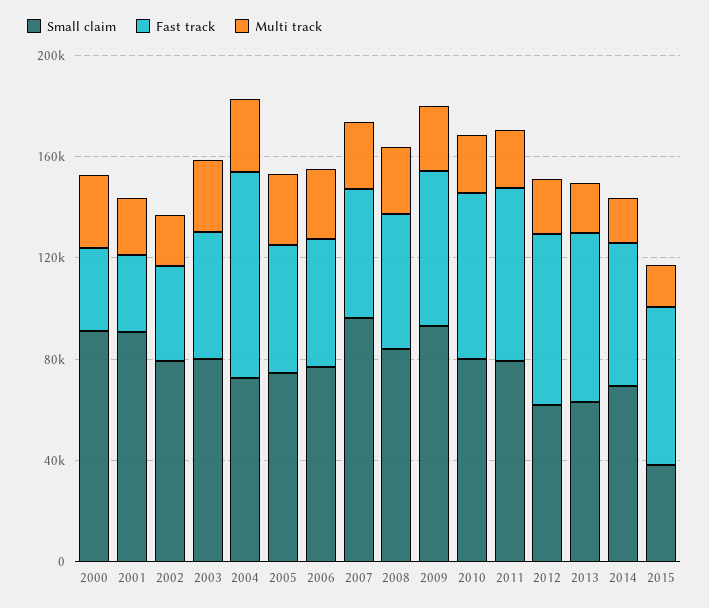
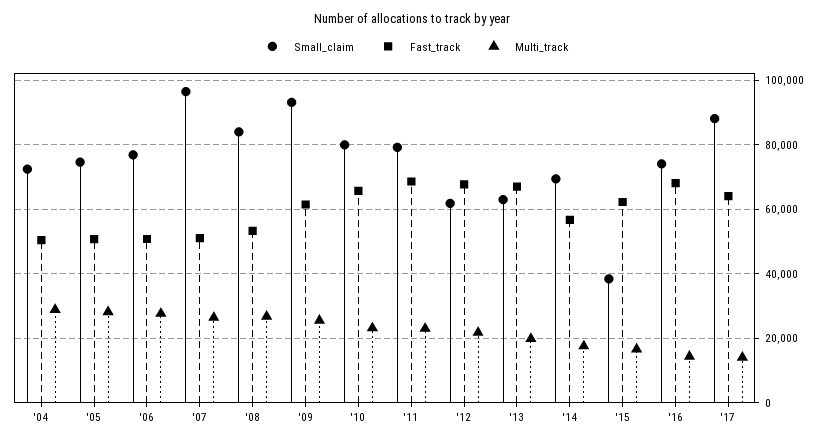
Small claim, 2000: 90000 -> none
Fast track, 2000: 30000 -> none
Multi track, 2000: 30000 -> none
Small claim, 2001: 90000 -> none
Fast track, 2001: 30000 -> none
Multi track, 2001: 20000 -> none
Small claim, 2002: 80000 -> none
Fast track, 2002: 40000 -> none
Multi track, 2002: 20000 -> none
Small claim, 2003: 80000 -> none
Fast track, 2003: 50000 -> none
Multi track, 2003: 30000 -> none
Fast track, 2004: 80000 -> 50000
Small claim, '16: none -> 74000
Fast track, '16: none -> 68000
Multi track, '16: none -> 14000
Small claim, '17: none -> 88000
Fast track, '17: none -> 64000
Multi track, '17: none -> 14000

